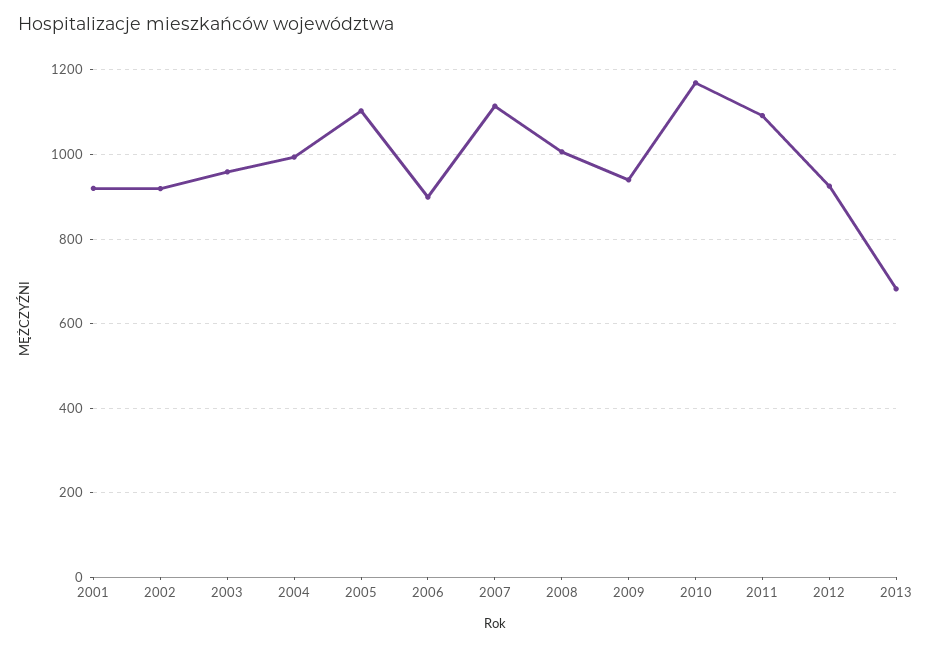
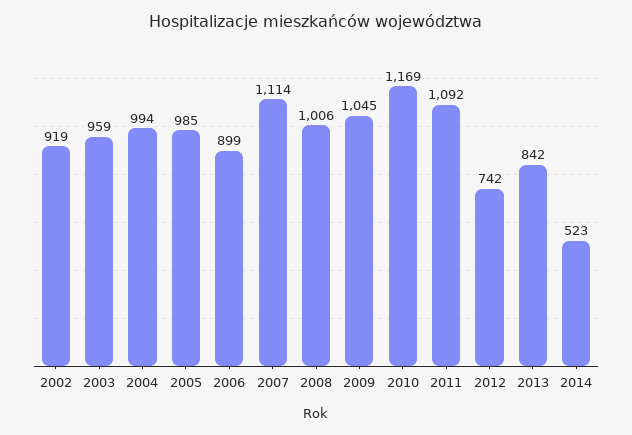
2001: 920 -> none
2005: 1100 -> 985
2009: 940 -> 1045
2012: 920 -> 742
2013: 680 -> 842
2014: none -> 523

